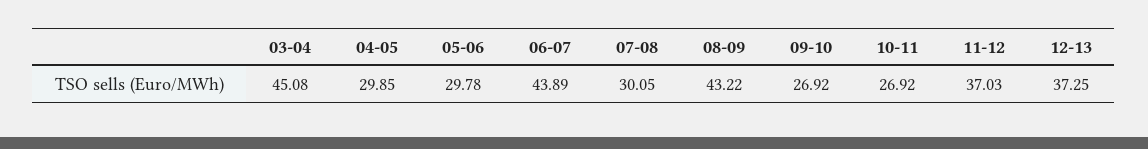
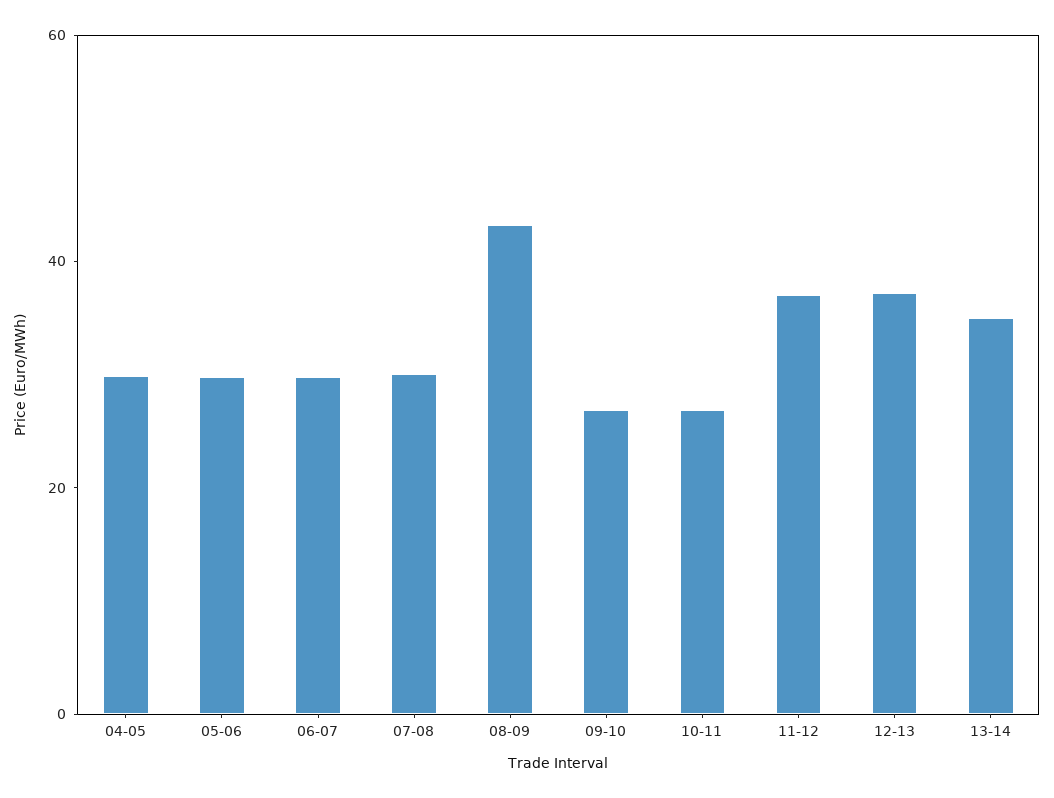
03-04: 45.08 -> none
06-07: 43.89 -> 30
13-14: none -> 35

